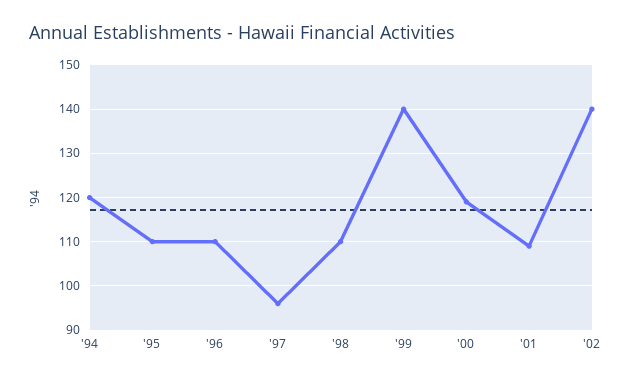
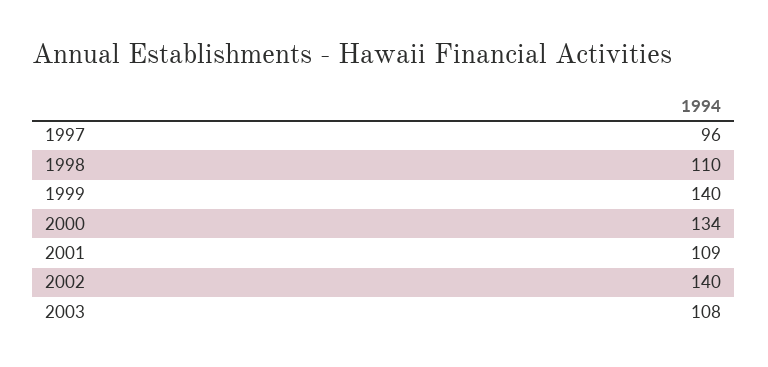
'94: 120 -> none
'95: 110 -> none
'96: 110 -> none
'00: 120 -> 134
2003: none -> 108

